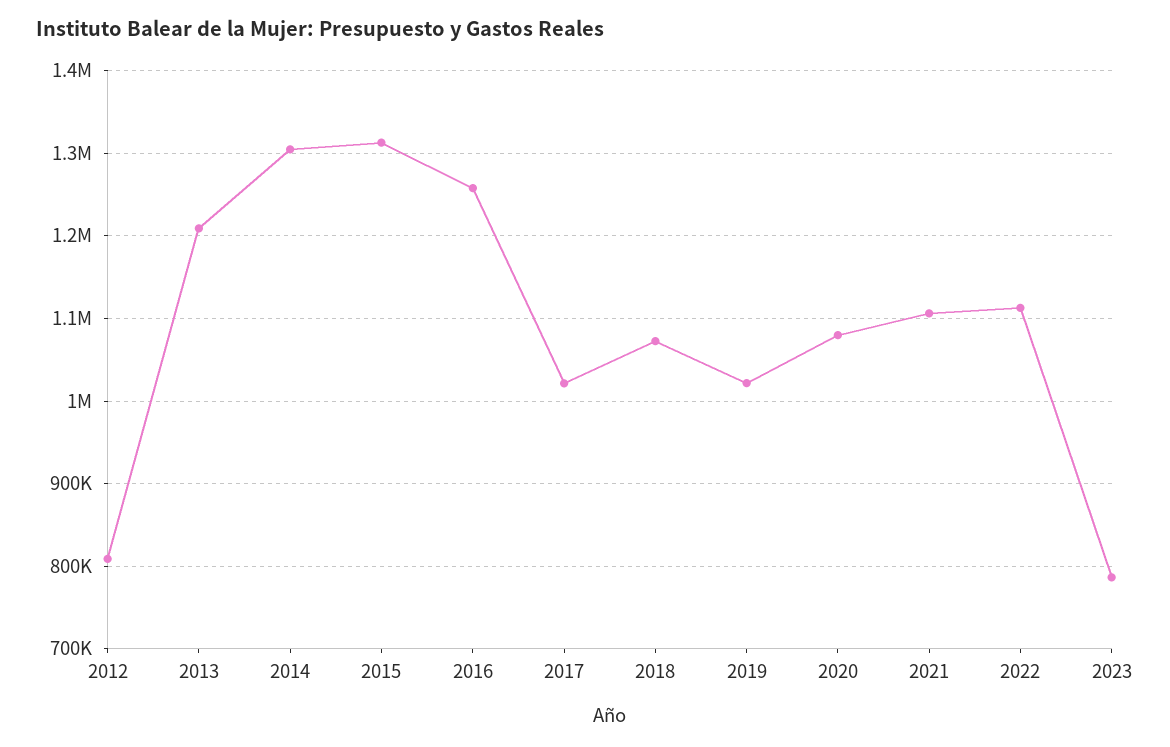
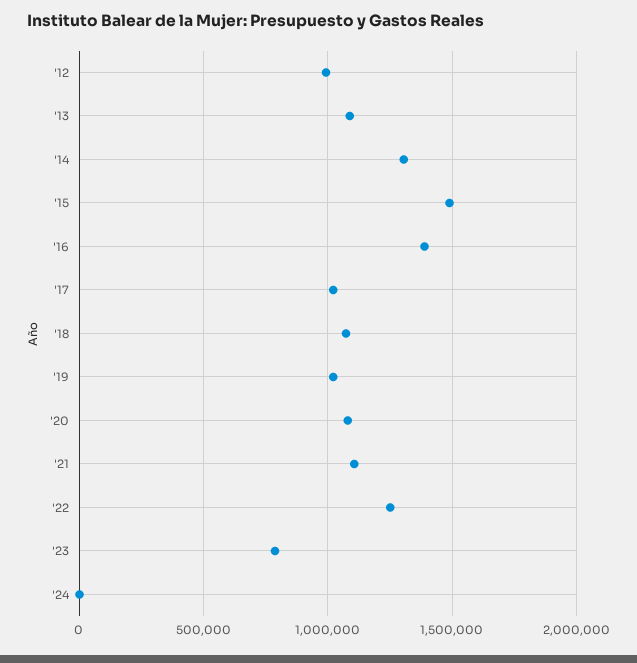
2012: 810000 -> 1000000
2013: 1210000 -> 1100000
2015: 1310000 -> 1500000
2016: 1260000 -> 1400000
2022: 1110000 -> 1250000
'24: none -> 0

